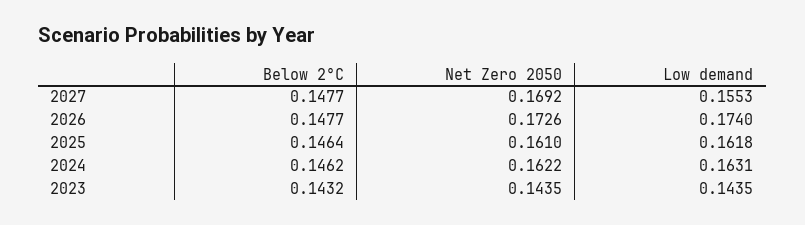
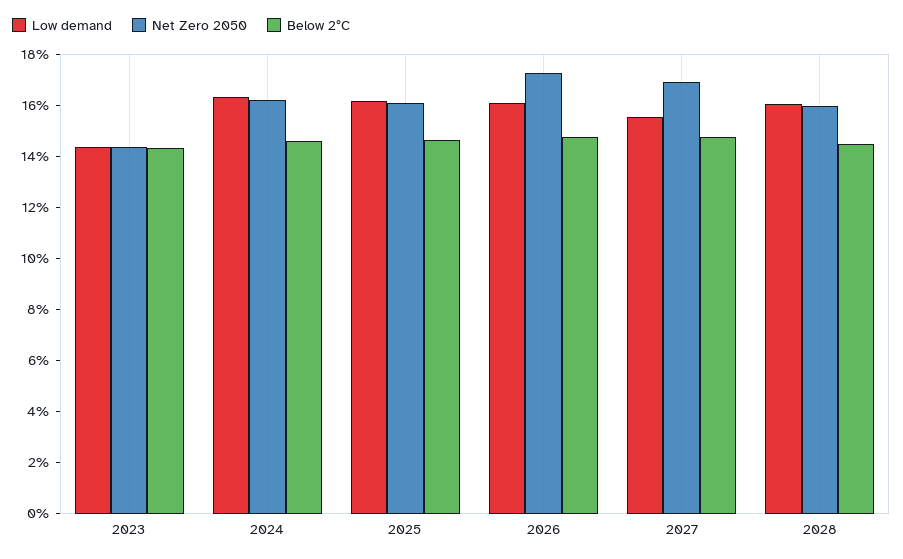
Low demand, 2026: 0.174 -> 0.16
Low demand, 2028: none -> 0.16
Net Zero 2050, 2028: none -> 0.16
Below 2°C, 2028: none -> 0.145

